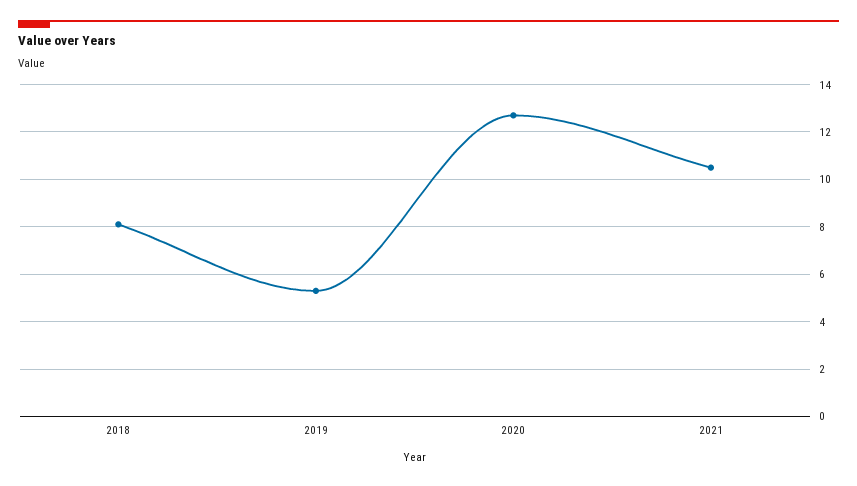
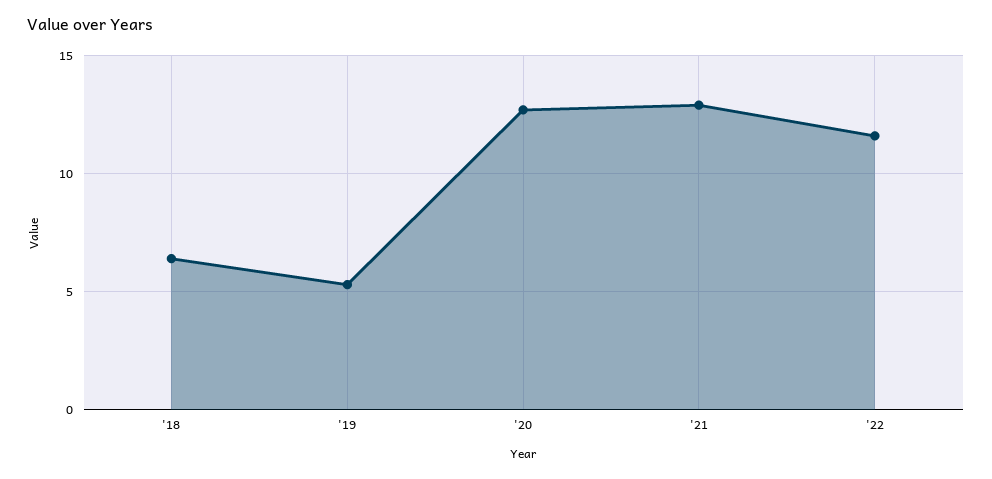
2018: 8 -> 6.5
2021: 10.5 -> 13
'22: none -> 11.5

